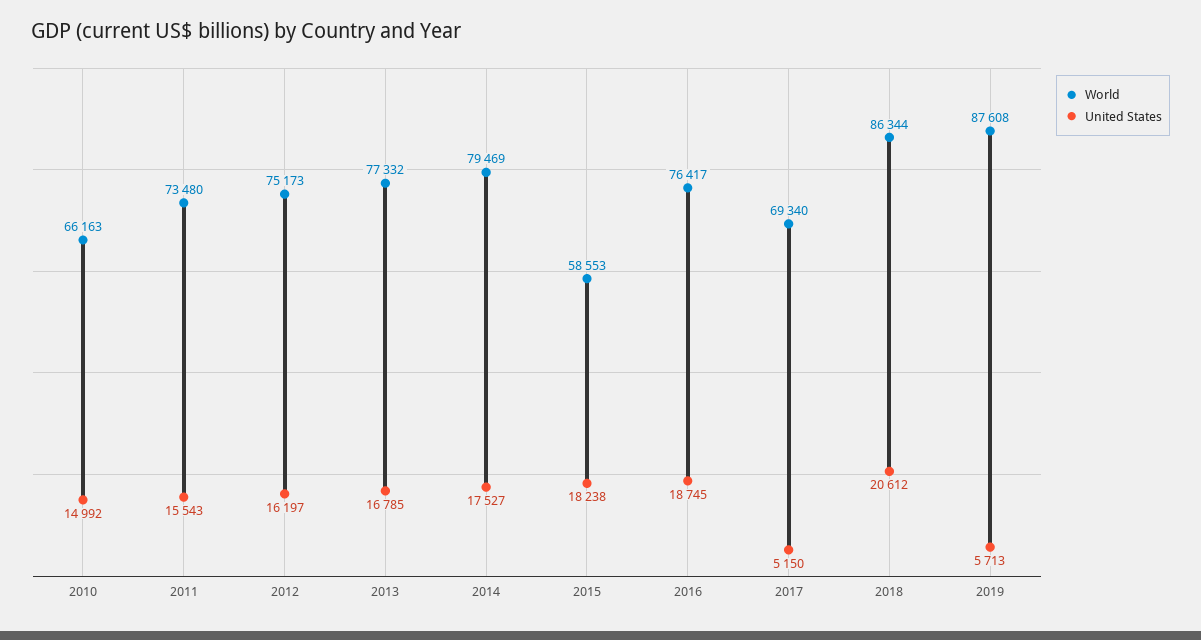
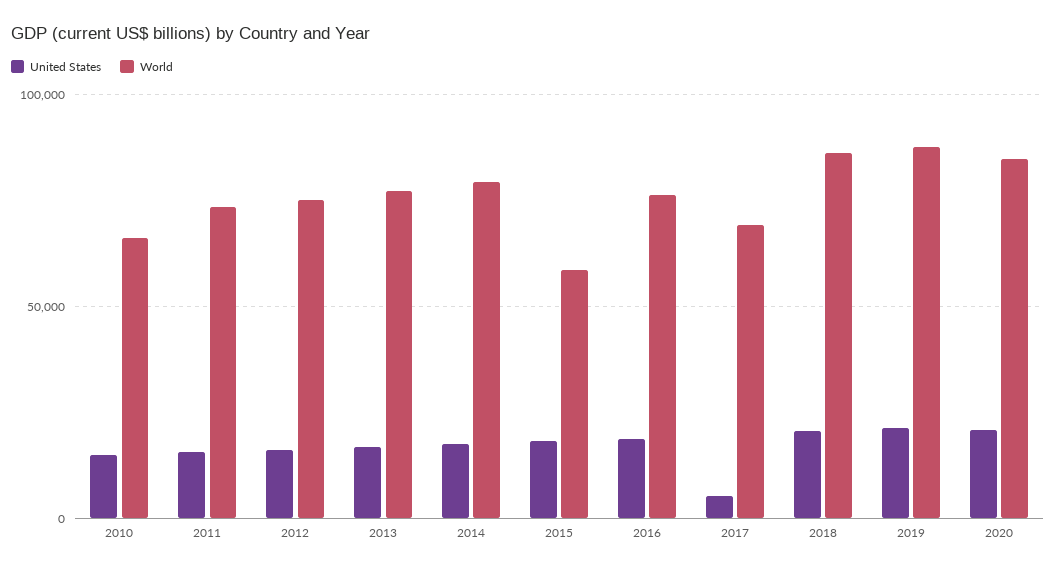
United States, 2019: 5713 -> 20000
United States, 2020: none -> 20000
World, 2020: none -> 85000

